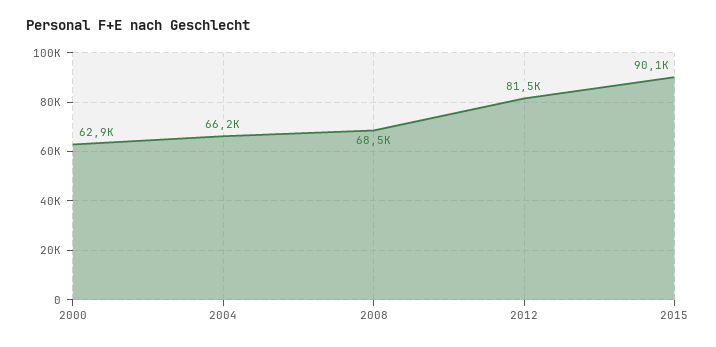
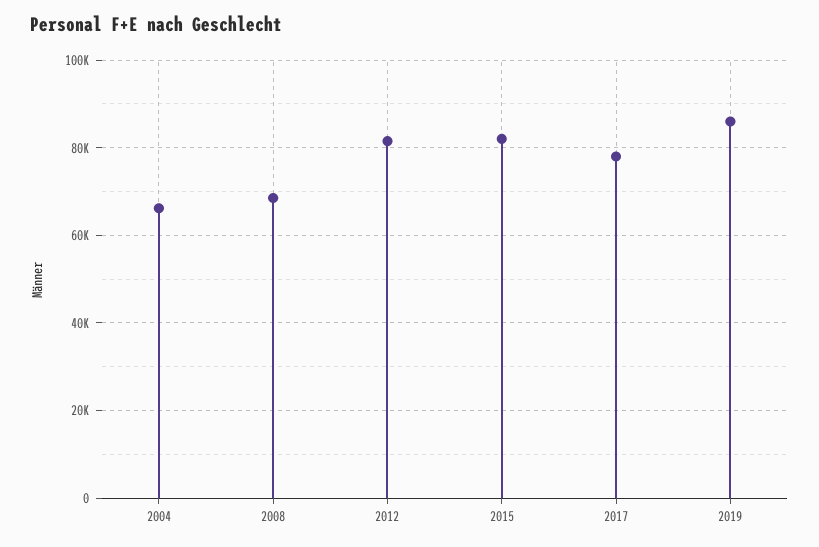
2000: 62900 -> none
2015: 90100 -> 82000
2017: none -> 78000
2019: none -> 86000

